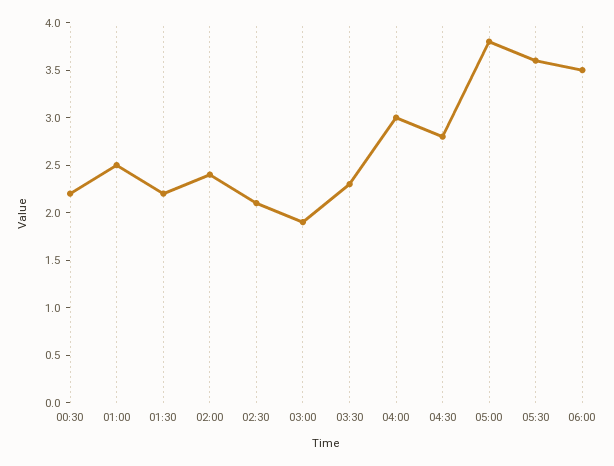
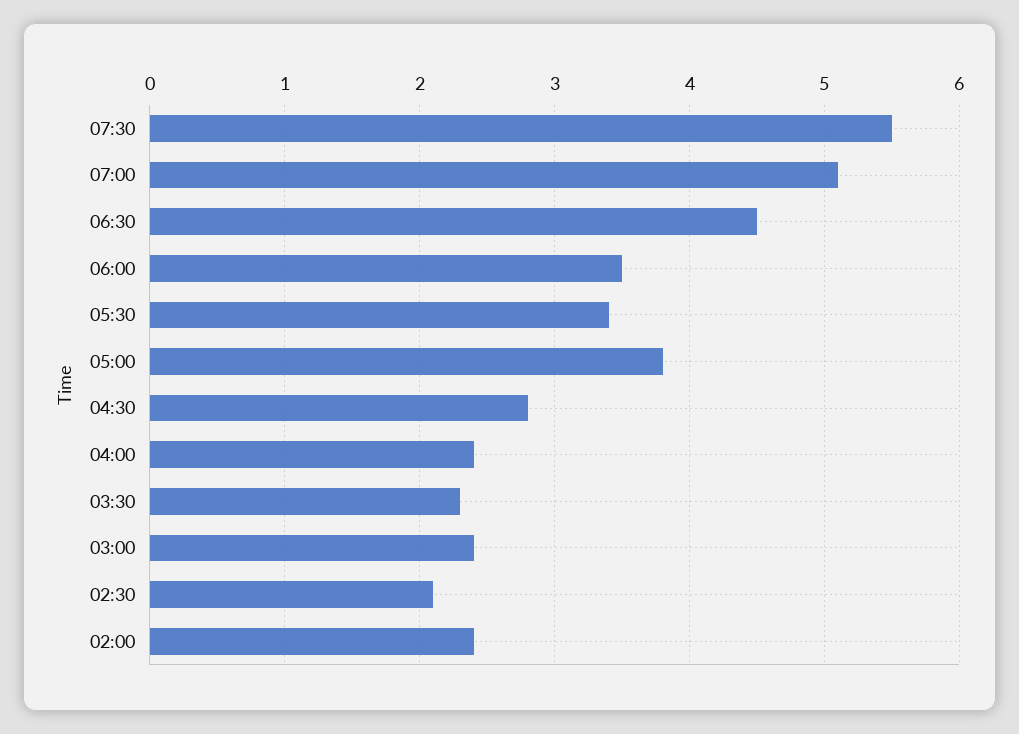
00:30: 2.2 -> none
01:00: 2.5 -> none
01:30: 2.2 -> none
03:00: 1.9 -> 2.4
04:00: 3 -> 2.4
05:30: 3.6 -> 3.4
07:30: none -> 5.5
07:00: none -> 5.1
06:30: none -> 4.5

